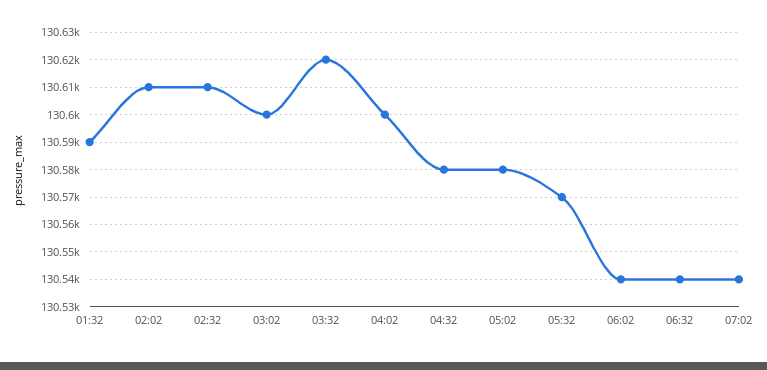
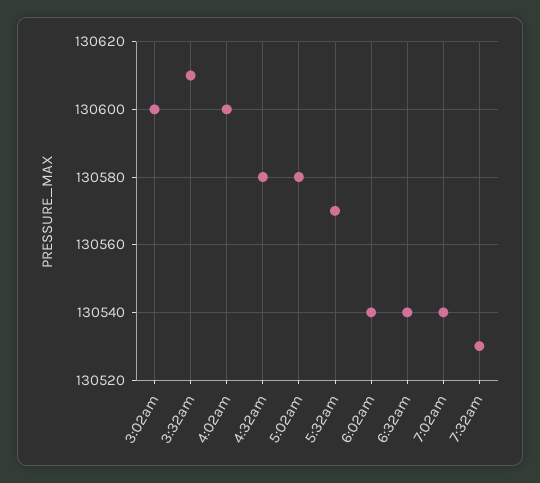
01:32: 130590 -> none
02:02: 130610 -> none
02:32: 130610 -> none
03:32: 130620 -> 130610
7:32am: none -> 130530

